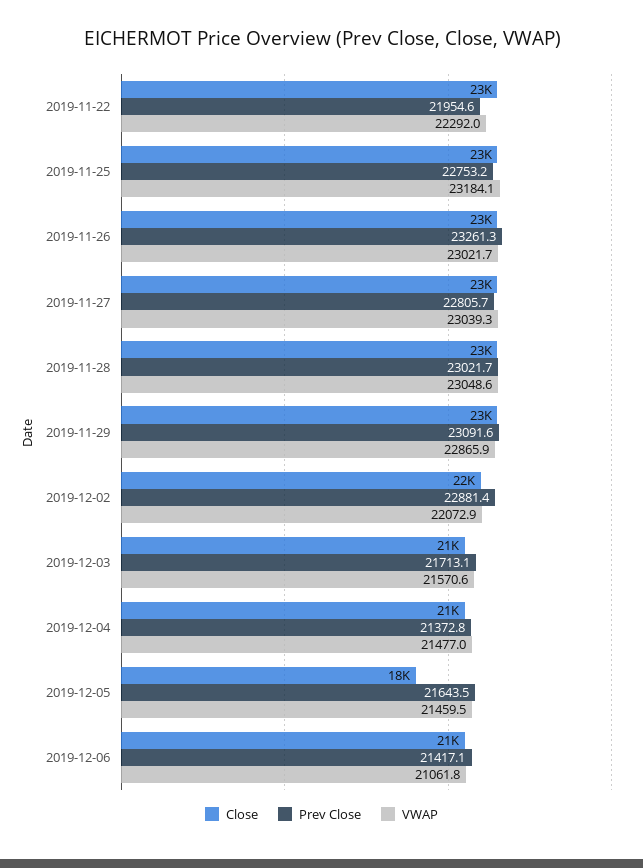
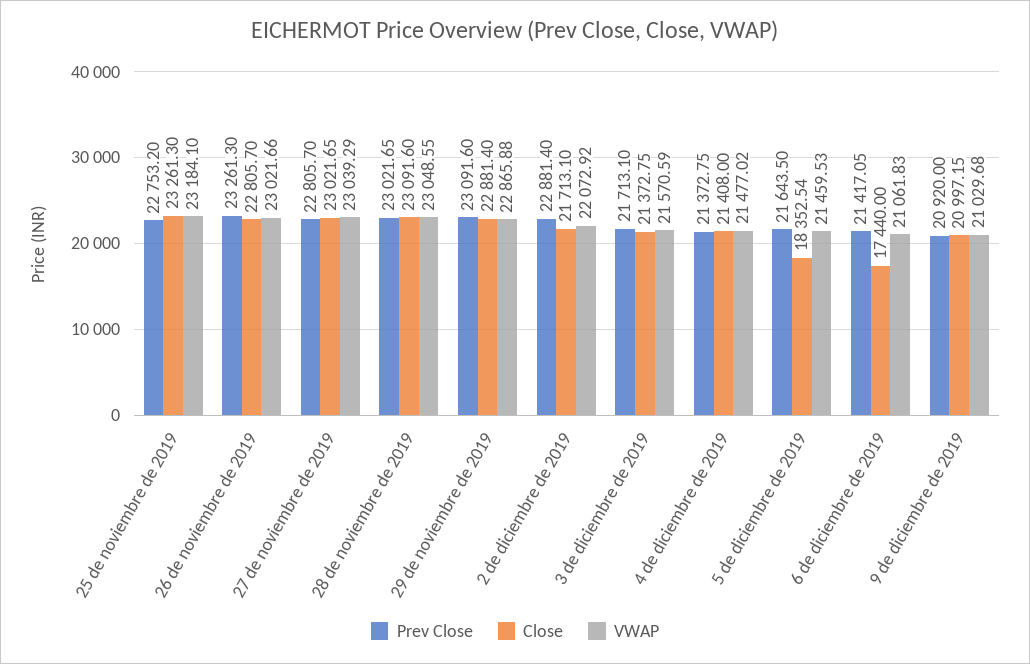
Close, 2019-11-22: 23000 -> none
Prev Close, 2019-11-22: 21954.6 -> none
VWAP, 2019-11-22: 22292 -> none
Close, 2019-12-06: 21000 -> 17440
Prev Close, 9 de diciembre de 2019: none -> 20920
Close, 9 de diciembre de 2019: none -> 20997.15
VWAP, 9 de diciembre de 2019: none -> 21029.68

